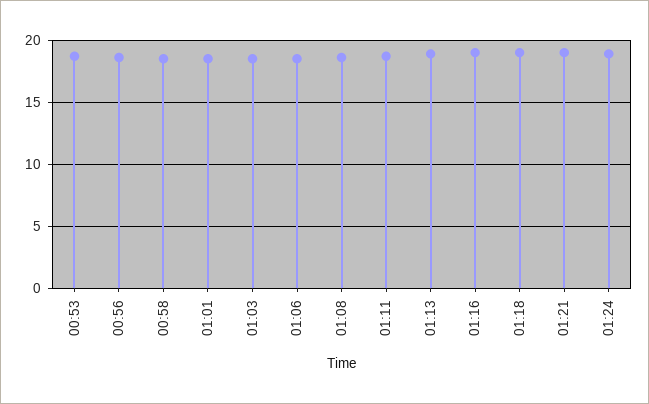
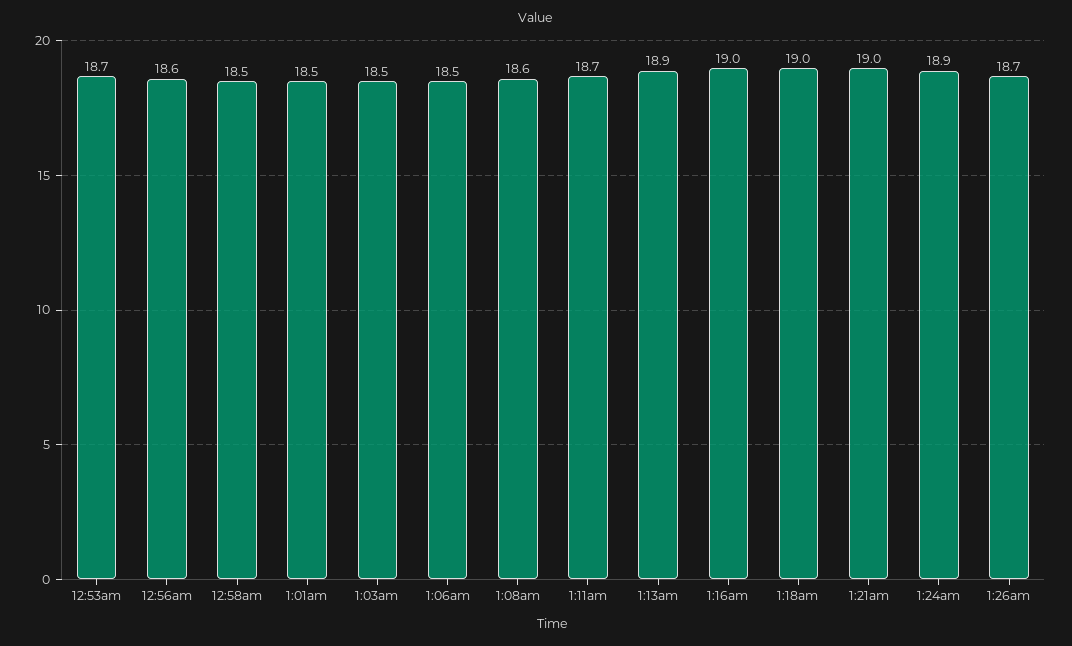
1:26am: none -> 18.7

